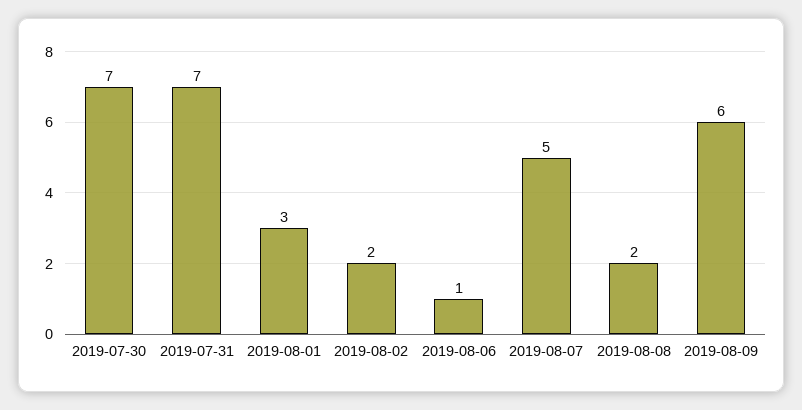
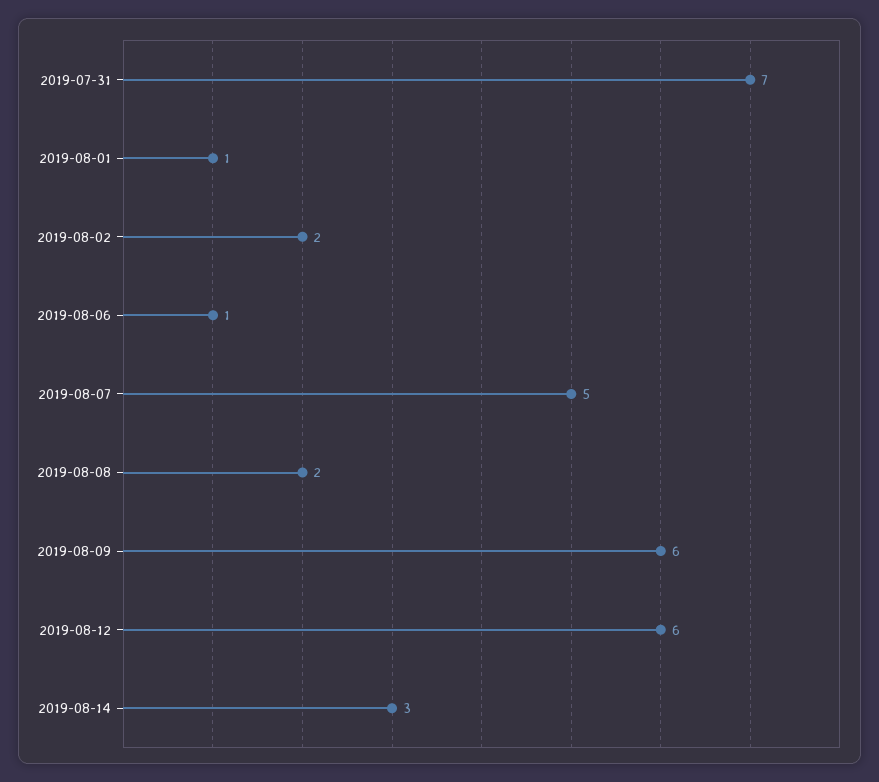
2019-07-30: 7 -> none
2019-08-01: 3 -> 1
2019-08-12: none -> 6
2019-08-14: none -> 3

